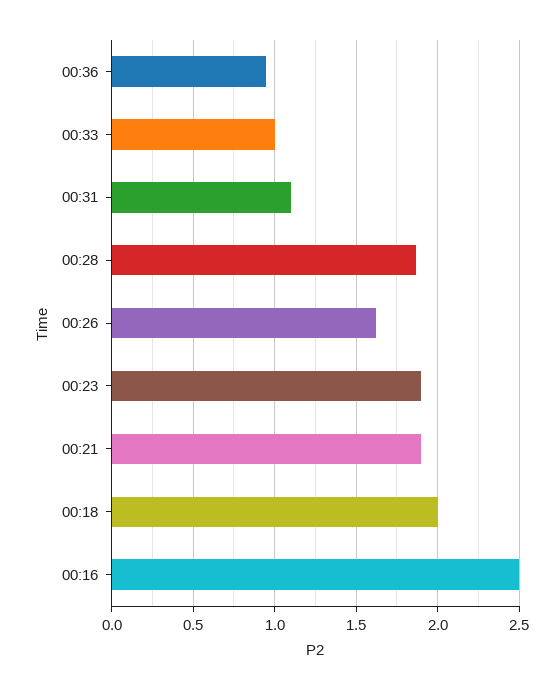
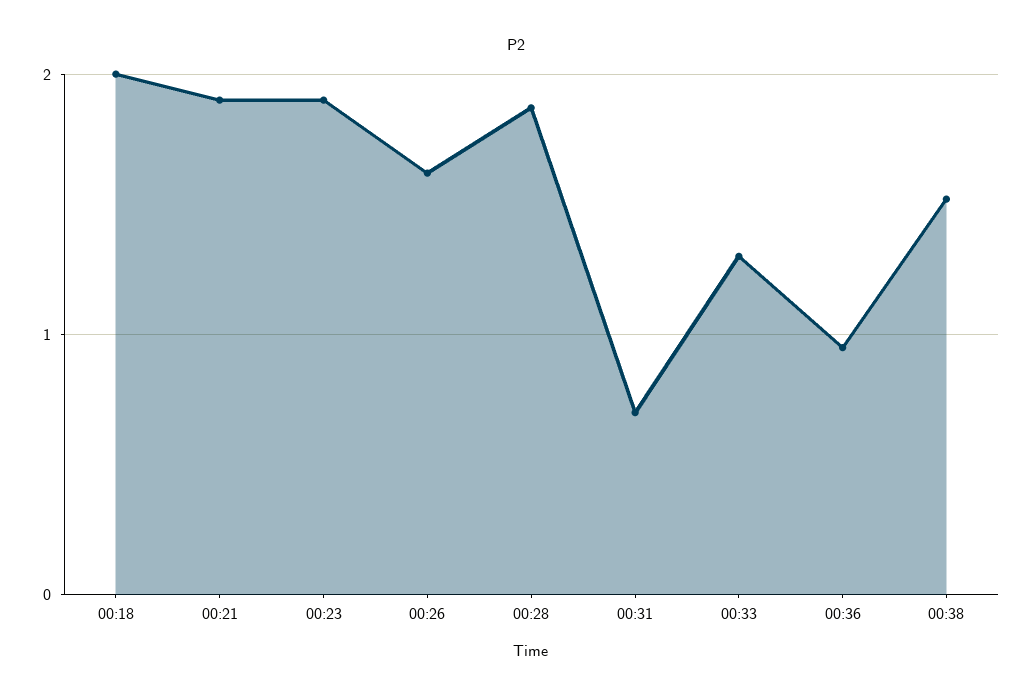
00:33: 1 -> 1.3
00:31: 1.1 -> 0.7
00:16: 2.5 -> none
00:38: none -> 1.5

